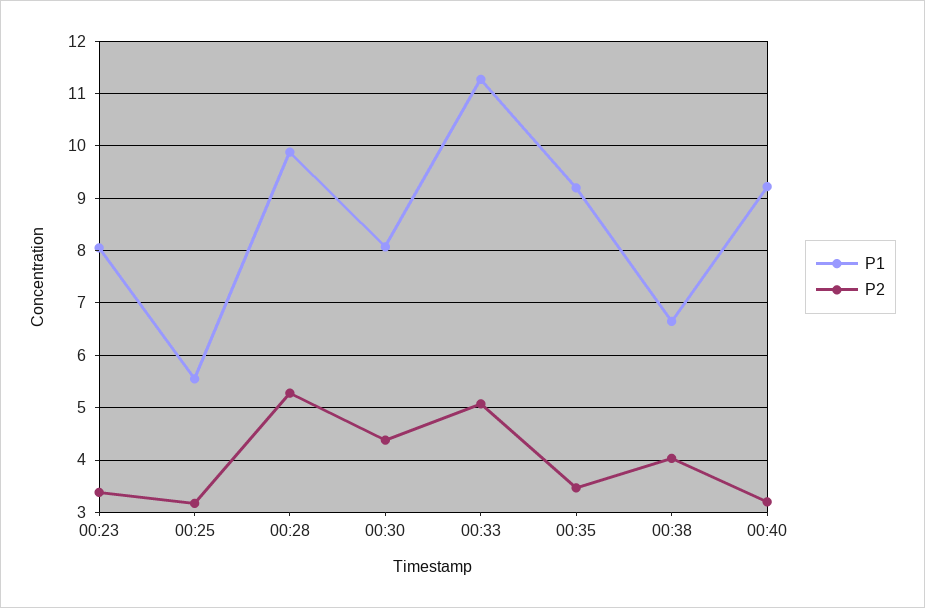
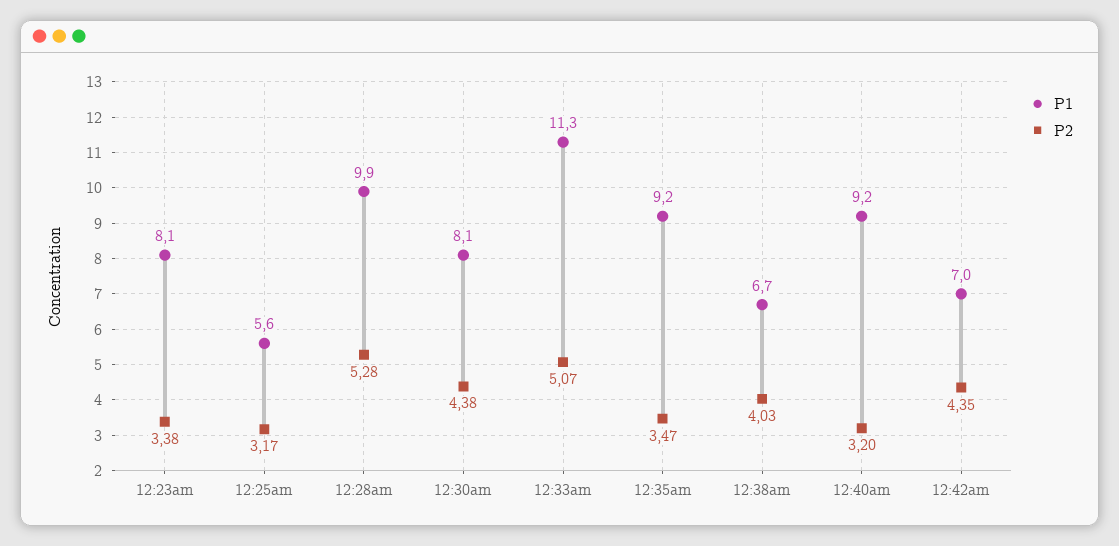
P1, 12:42am: none -> 7
P2, 12:42am: none -> 4.35

